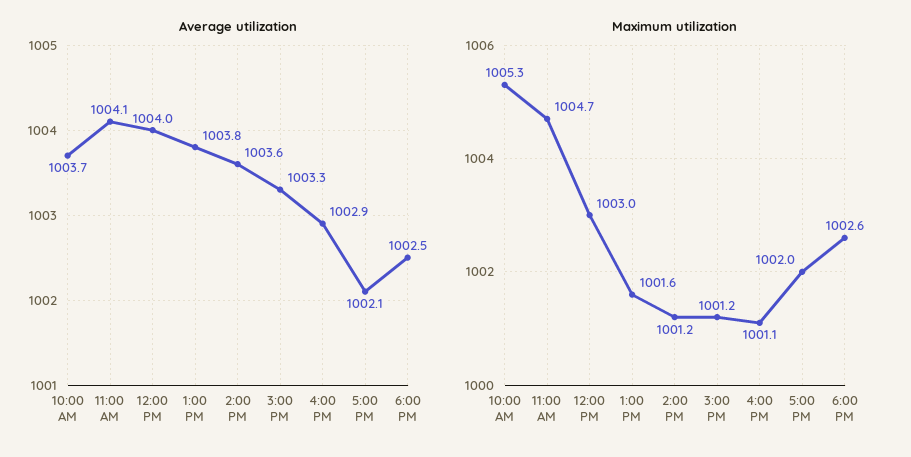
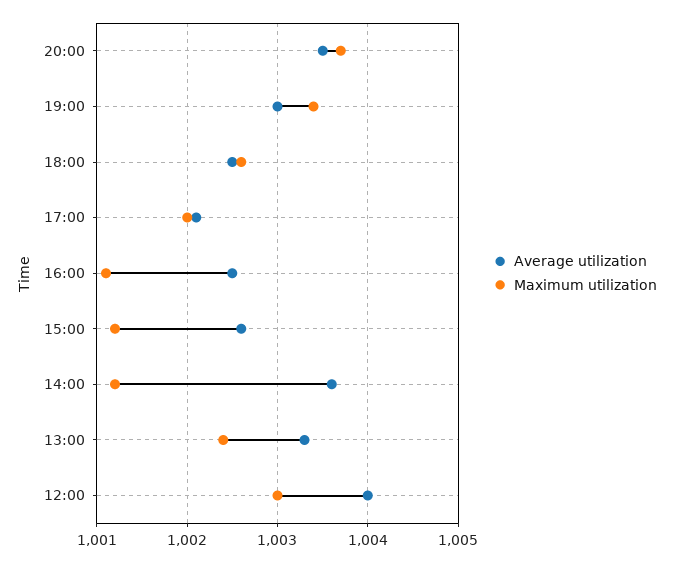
Average utilization, 10:00 AM: 1003.7 -> none
Average utilization, 11:00 AM: 1004.1 -> none
Average utilization, 1:00 PM: 1003.8 -> 1003.3
Average utilization, 3:00 PM: 1003.3 -> 1002.6
Average utilization, 4:00 PM: 1002.9 -> 1002.5
Maximum utilization, 10:00 AM: 1005.3 -> none
Maximum utilization, 11:00 AM: 1004.7 -> none
Maximum utilization, 1:00 PM: 1001.6 -> 1002.4
Average utilization, 20:00: none -> 1003.5
Maximum utilization, 20:00: none -> 1003.7
Average utilization, 19:00: none -> 1003
Maximum utilization, 19:00: none -> 1003.4

